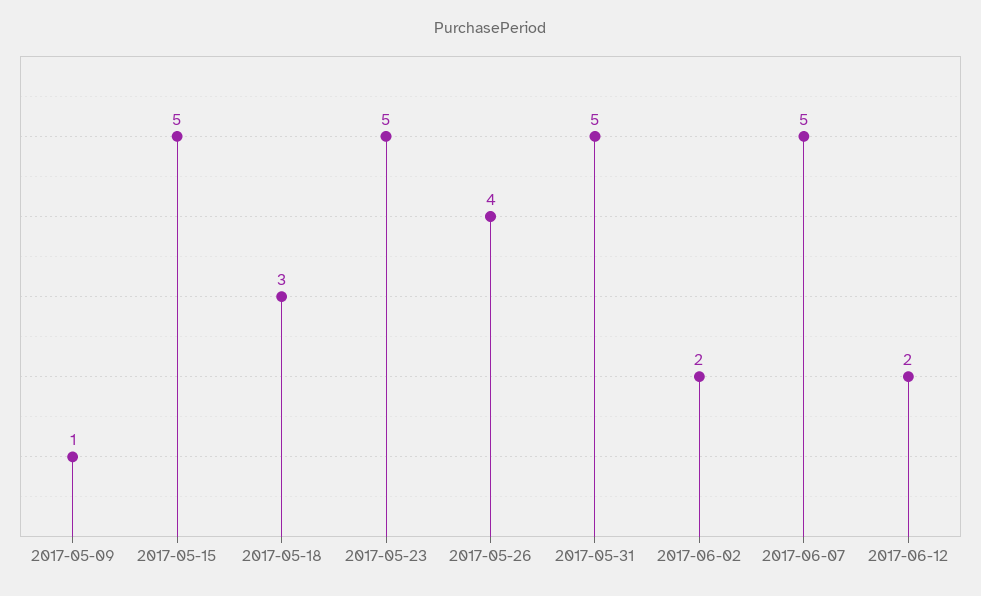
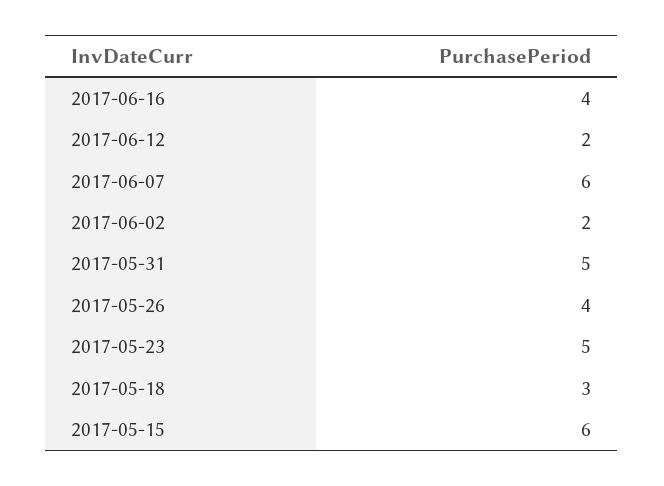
2017-05-09: 1 -> none
2017-05-15: 5 -> 6
2017-06-07: 5 -> 6
2017-06-16: none -> 4

